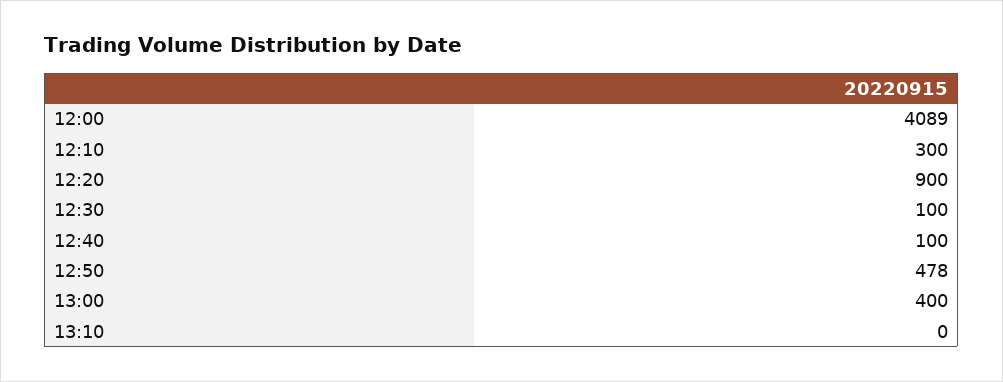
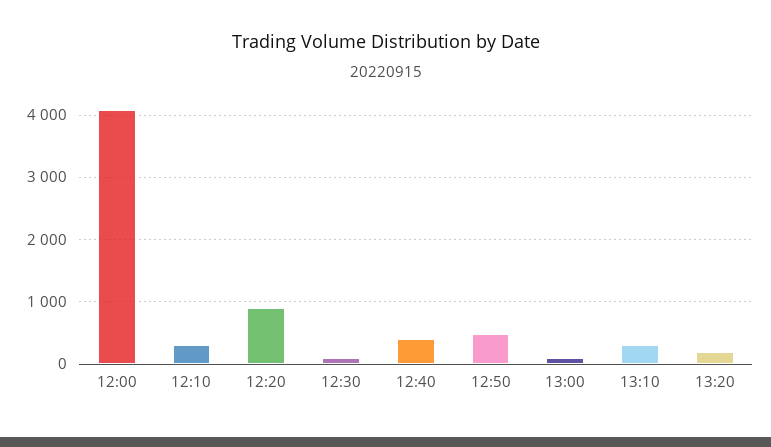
12:40: 100 -> 400
13:00: 400 -> 100
13:10: 0 -> 300
13:20: none -> 200

